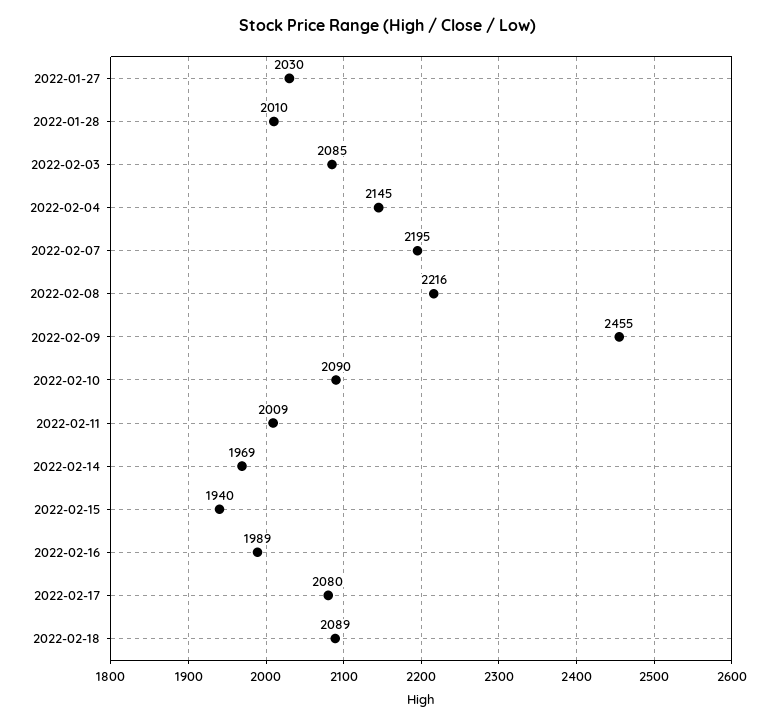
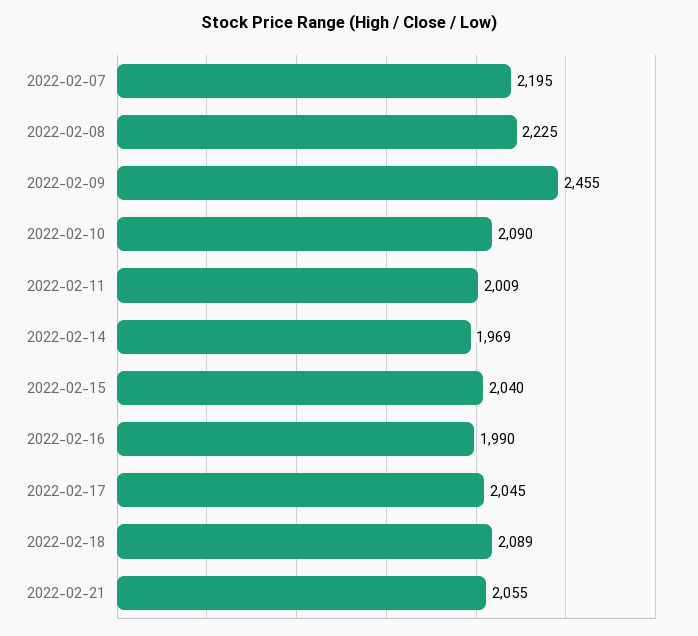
2022-01-27: 2030 -> none
2022-01-28: 2010 -> none
2022-02-03: 2085 -> none
2022-02-04: 2145 -> none
2022-02-08: 2216 -> 2225
2022-02-15: 1940 -> 2040
2022-02-16: 1989 -> 1990
2022-02-17: 2080 -> 2045
2022-02-21: none -> 2055

